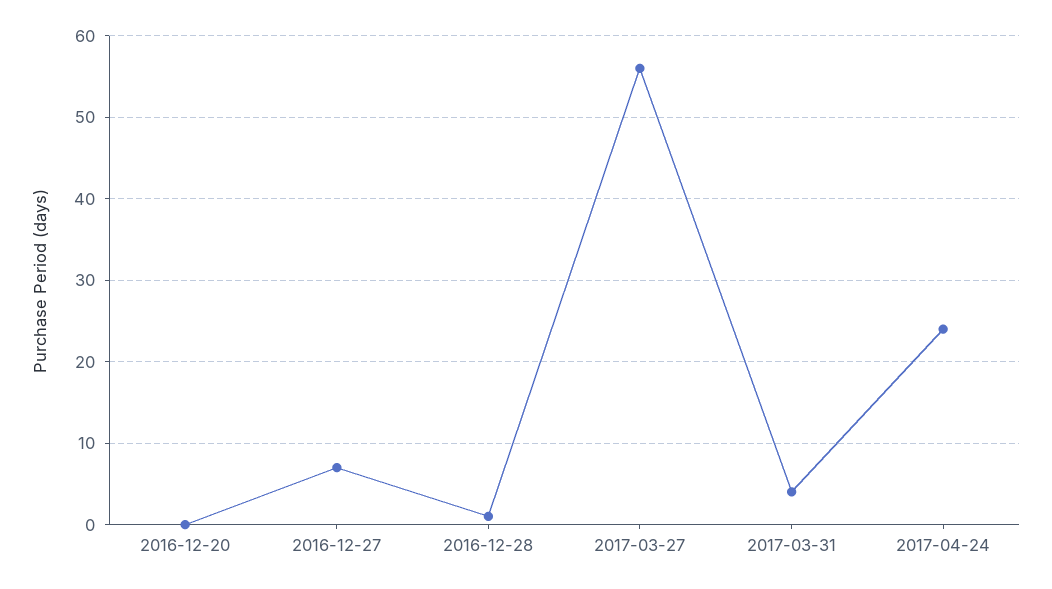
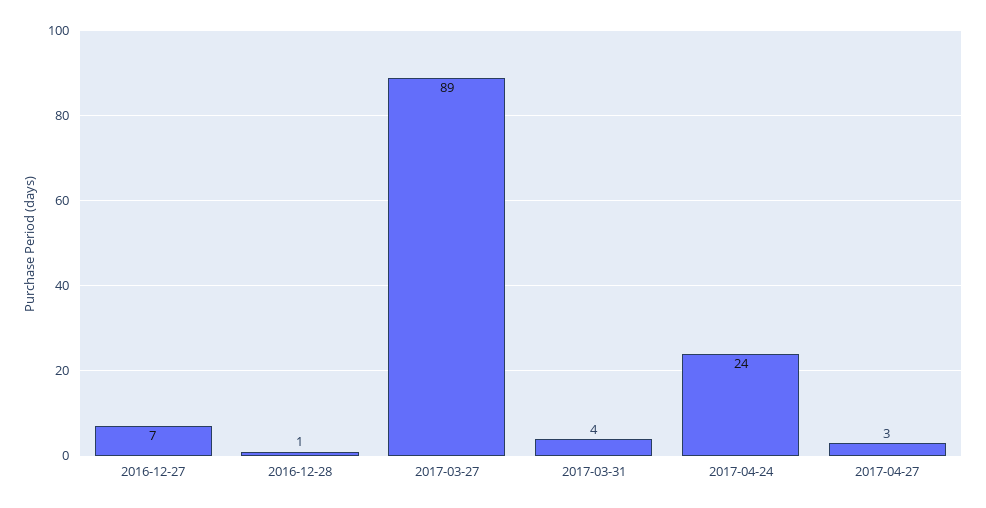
2016-12-20: 0 -> none
2017-03-27: 56 -> 89
2017-04-27: none -> 3

